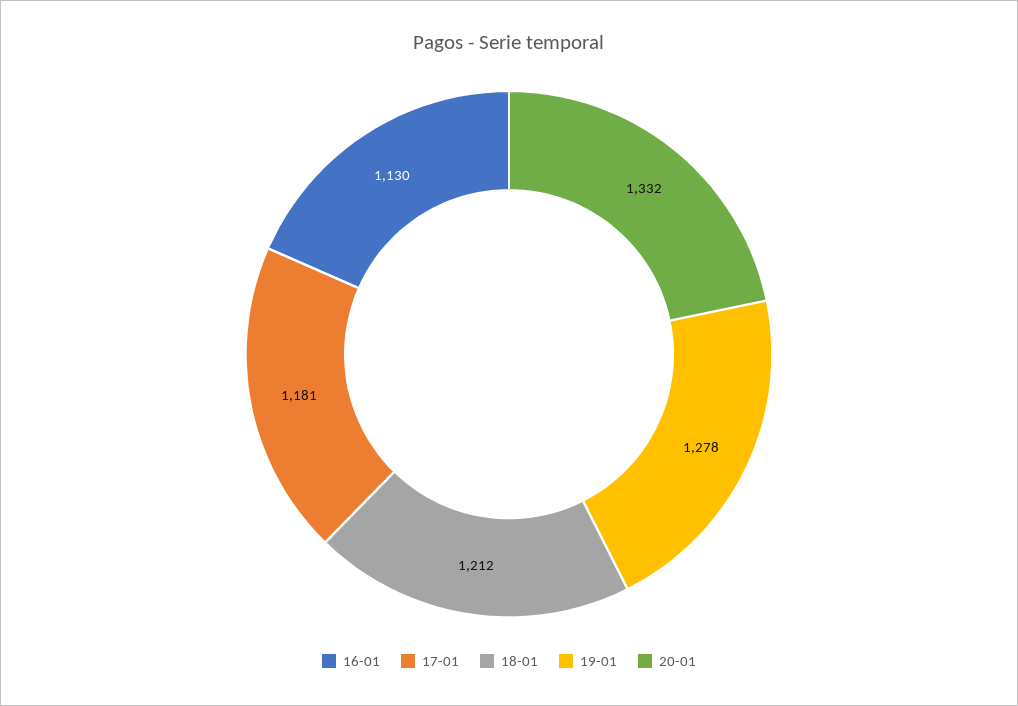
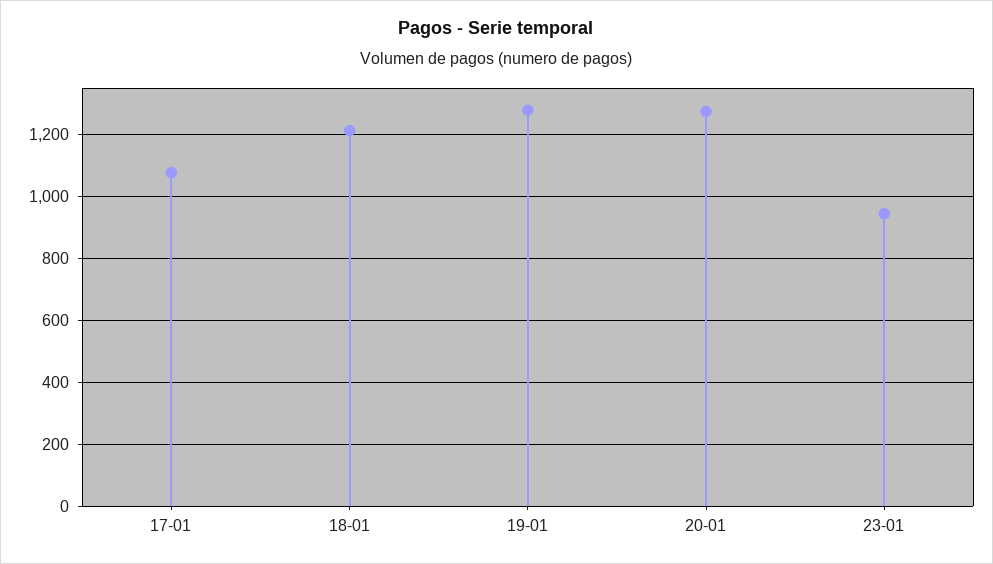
16-01: 1130 -> none
17-01: 1181 -> 1080
20-01: 1332 -> 1280
23-01: none -> 940

